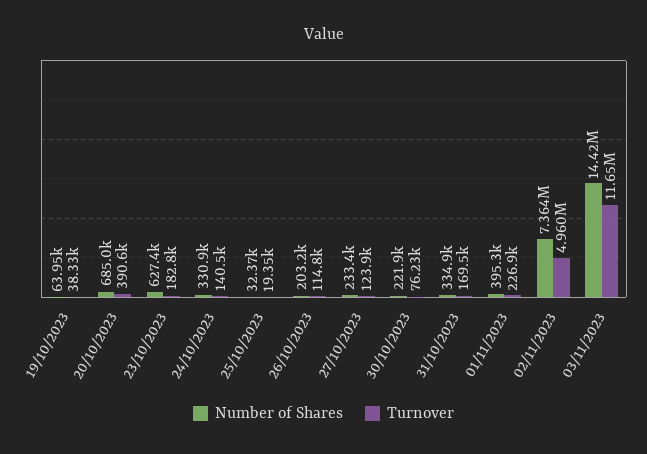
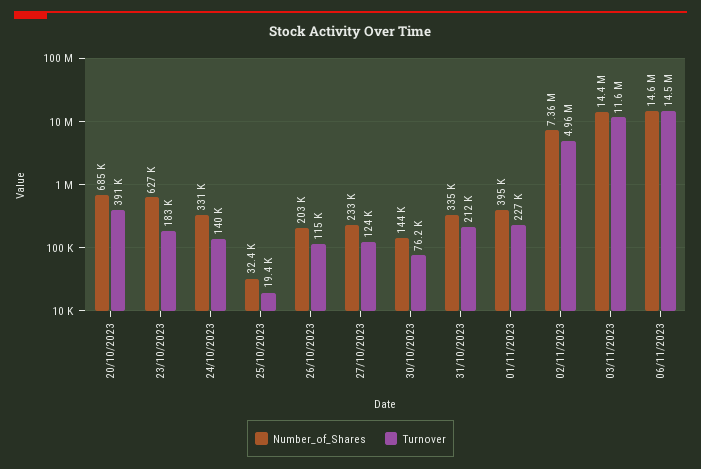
Number of Shares, 19/10/2023: 63950 -> none
Turnover, 19/10/2023: 38330 -> none
Number of Shares, 30/10/2023: 221900 -> 144000
Turnover, 31/10/2023: 169500 -> 212000
Number of Shares, 06/11/2023: none -> 14600000
Turnover, 06/11/2023: none -> 14500000

